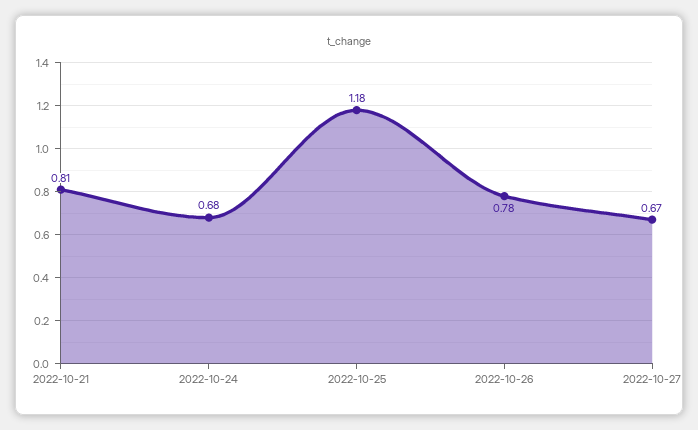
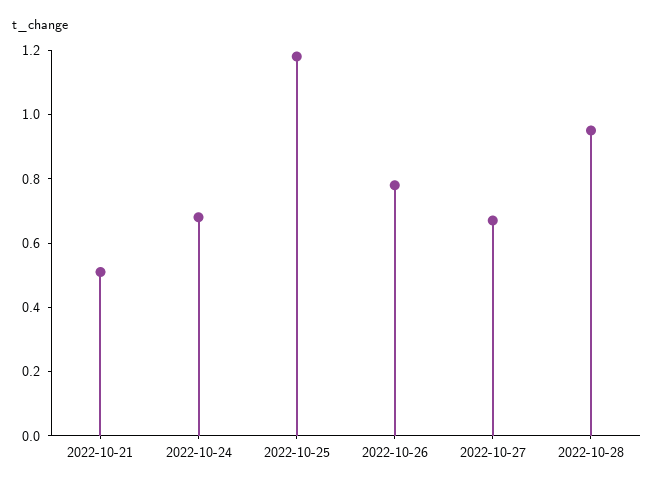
2022-10-21: 0.81 -> 0.5
2022-10-28: none -> 0.95

